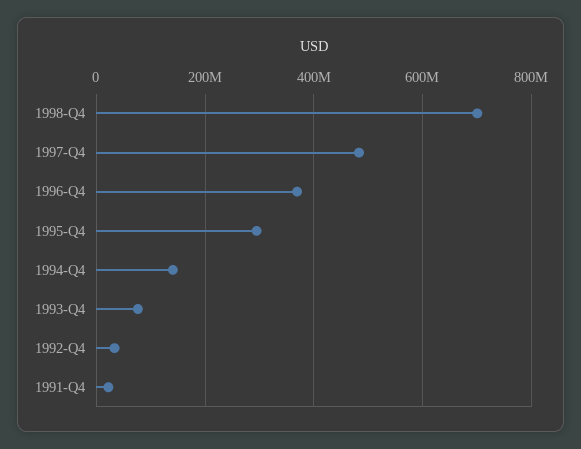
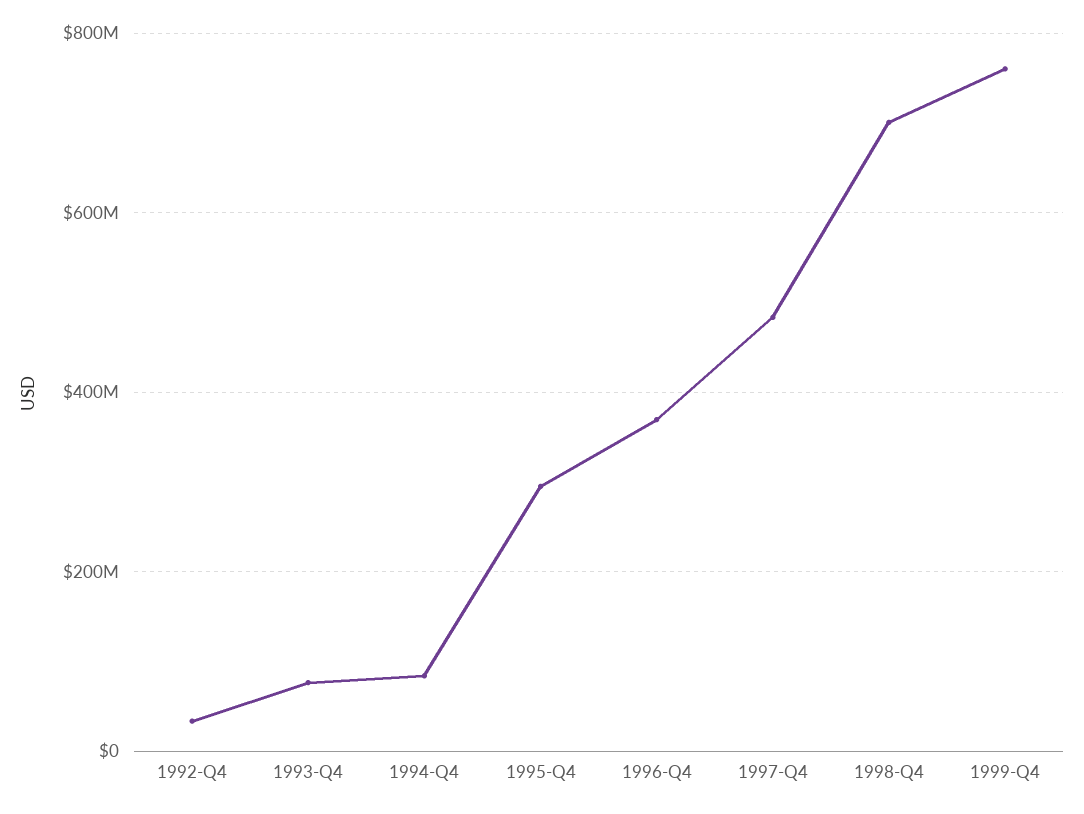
1994-Q4: 140000000 -> 80000000
1991-Q4: 20000000 -> none
1999-Q4: none -> 760000000

